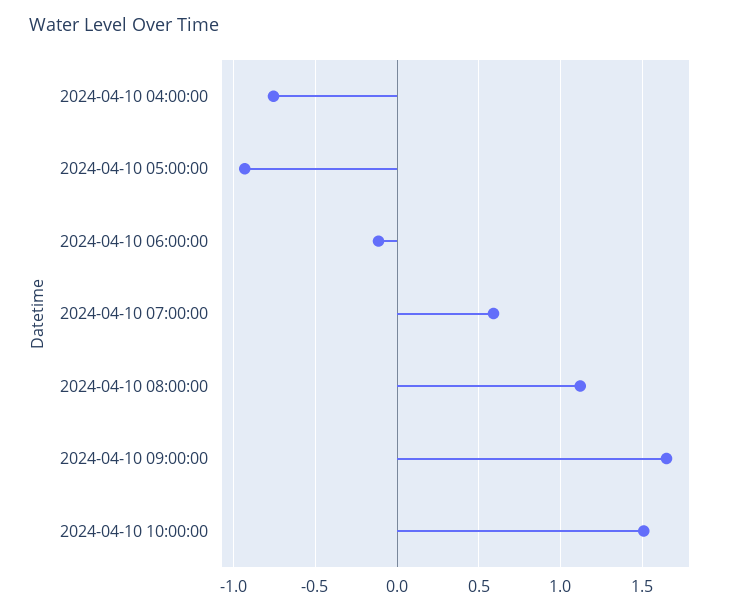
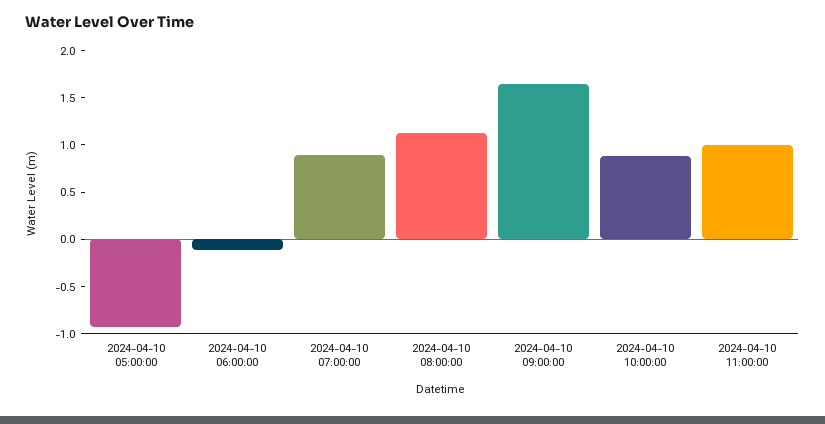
2024-04-10 04:00:00: -0.75 -> none
2024-04-10 07:00:00: 0.6 -> 0.9
2024-04-10 10:00:00: 1.5 -> 0.9
2024-04-10 11:00:00: none -> 1

